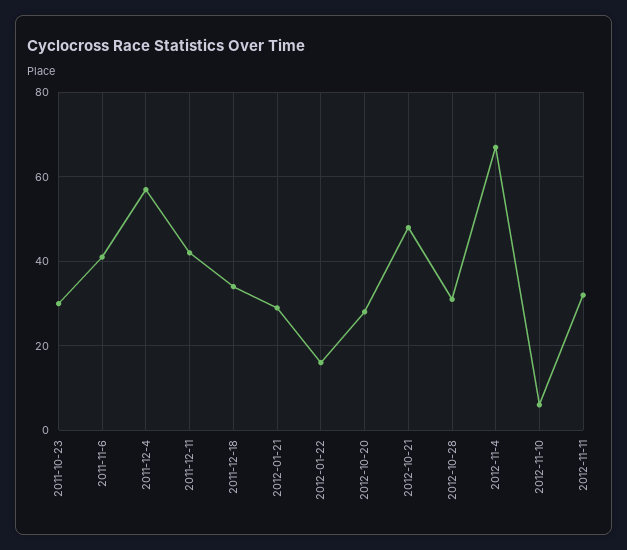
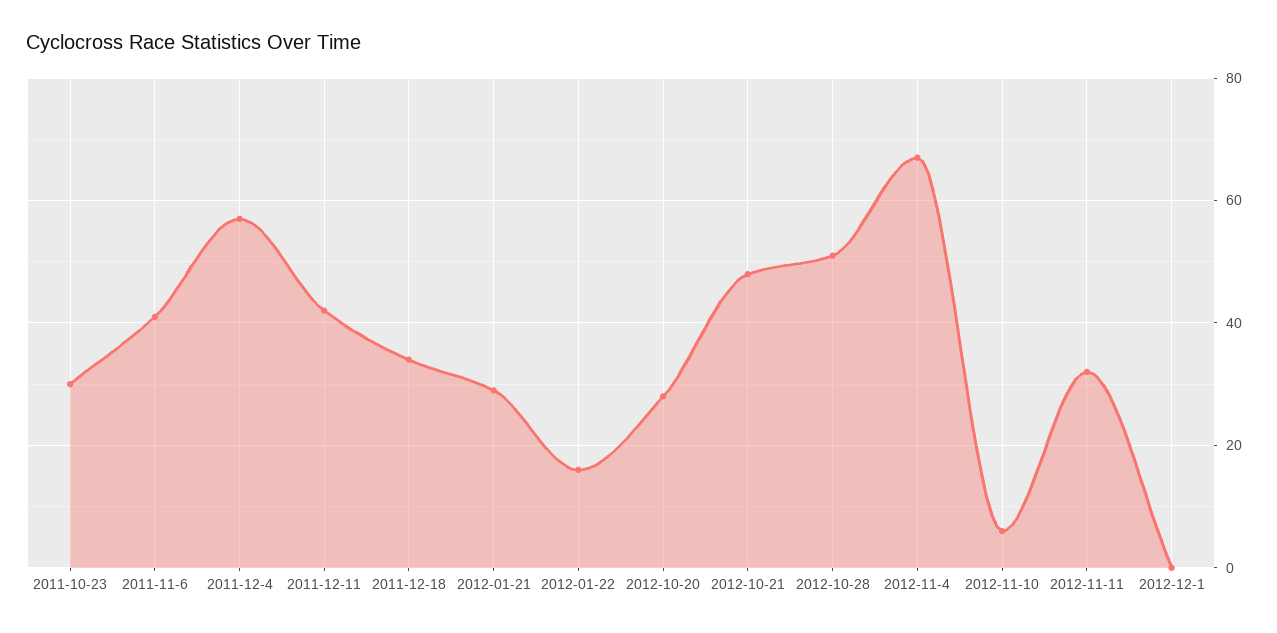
2012-10-28: 30 -> 50
2012-12-1: none -> 0

